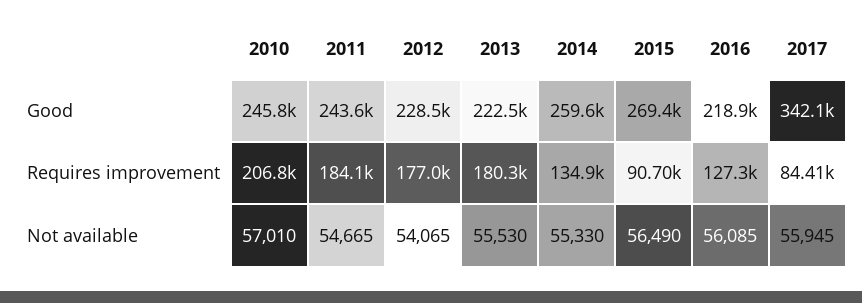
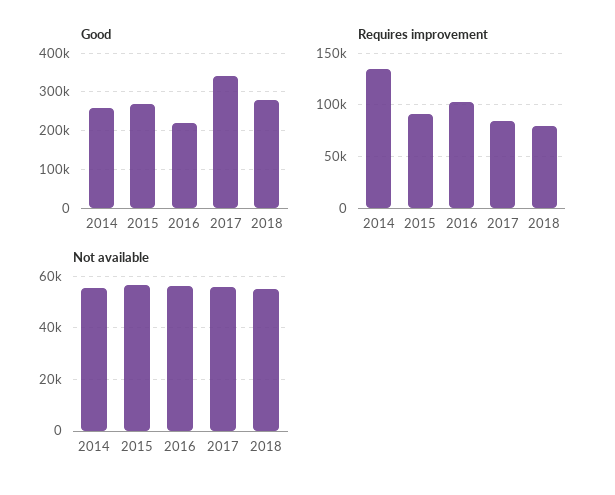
Good, 2010: 245800 -> none
Good, 2011: 243600 -> none
Good, 2012: 228500 -> none
Good, 2013: 222500 -> none
Requires improvement, 2010: 206800 -> none
Requires improvement, 2011: 184100 -> none
Requires improvement, 2012: 177000 -> none
Requires improvement, 2013: 180300 -> none
Requires improvement, 2016: 127300 -> 100000
Not available, 2010: 57010 -> none
Not available, 2011: 54665 -> none
Not available, 2012: 54065 -> none
Not available, 2013: 55530 -> none
Good, 2018: none -> 280000
Requires improvement, 2018: none -> 80000
Not available, 2018: none -> 55000

